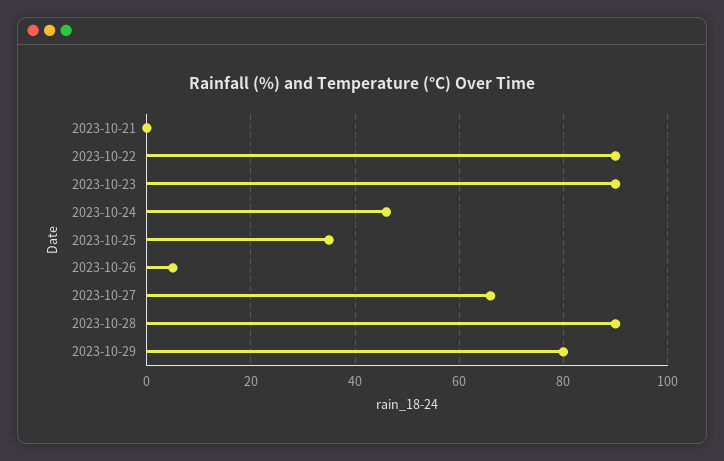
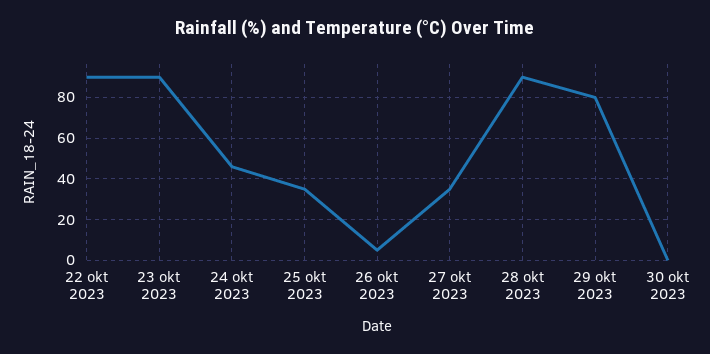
2023-10-21: 0 -> none
2023-10-27: 65 -> 35
30 okt 2023: none -> 0

